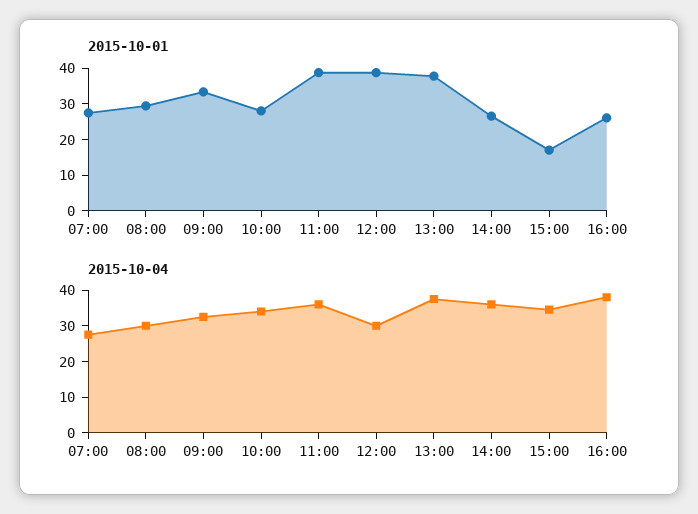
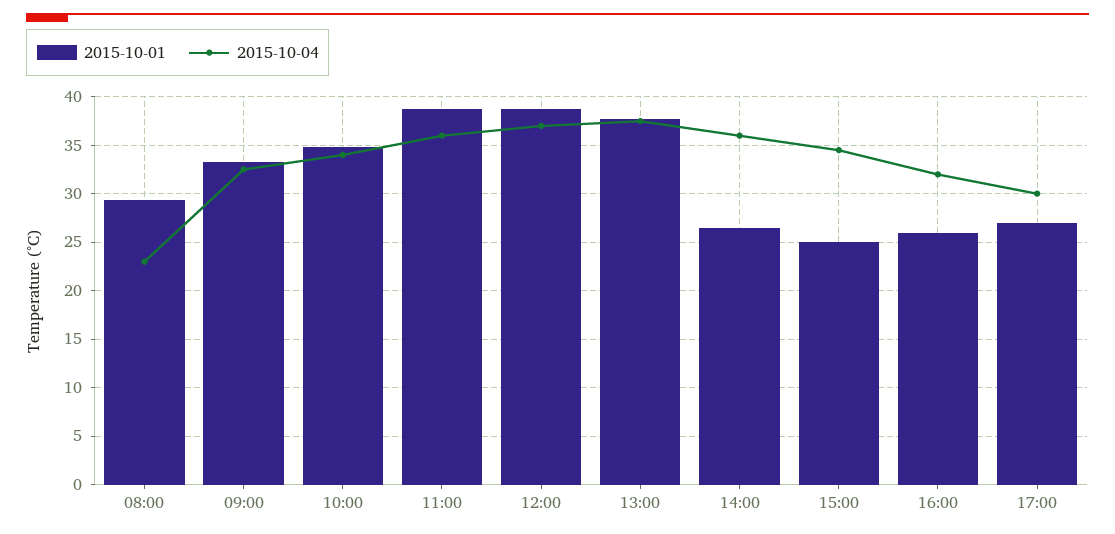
2015-10-01, 07:00: 27.5 -> none
2015-10-01, 10:00: 27.5 -> 35
2015-10-01, 15:00: 17.5 -> 25
2015-10-04, 07:00: 27.5 -> none
2015-10-04, 08:00: 30 -> 23
2015-10-04, 12:00: 30 -> 37
2015-10-04, 16:00: 37.5 -> 32
2015-10-01, 17:00: none -> 27
2015-10-04, 17:00: none -> 30

